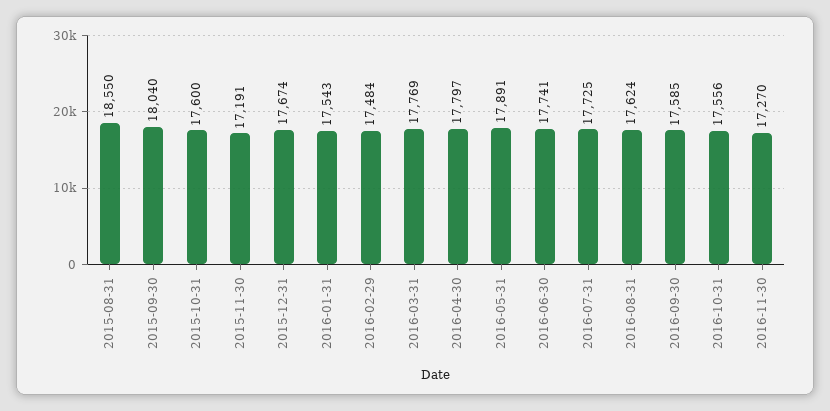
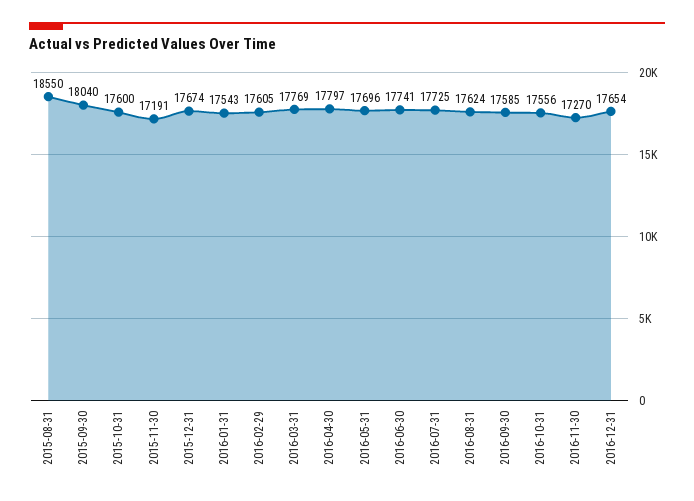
2016-02-29: 17484 -> 17605
2016-05-31: 17891 -> 17696
2016-12-31: none -> 17654

